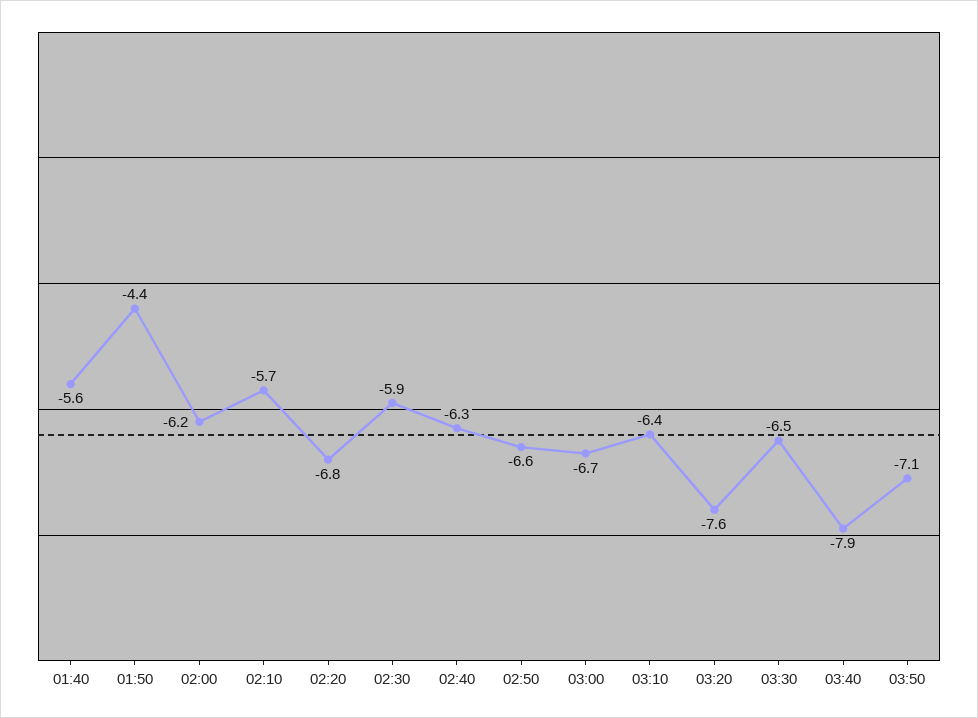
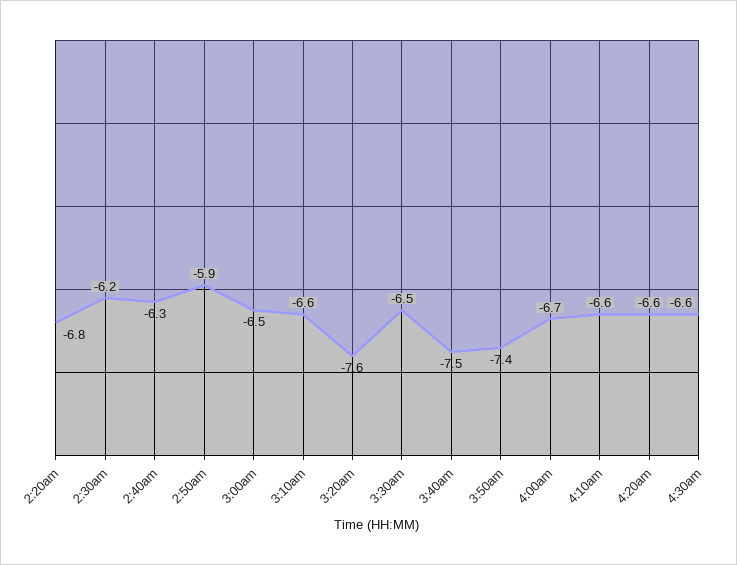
01:40: -5.6 -> none
01:50: -4.4 -> none
02:00: -6.2 -> none
02:10: -5.7 -> none
02:30: -5.9 -> -6.2
02:50: -6.6 -> -5.9
03:00: -6.7 -> -6.5
03:10: -6.4 -> -6.6
03:40: -7.9 -> -7.5
03:50: -7.1 -> -7.4
4:00am: none -> -6.7
4:10am: none -> -6.6
4:20am: none -> -6.6
4:30am: none -> -6.6

